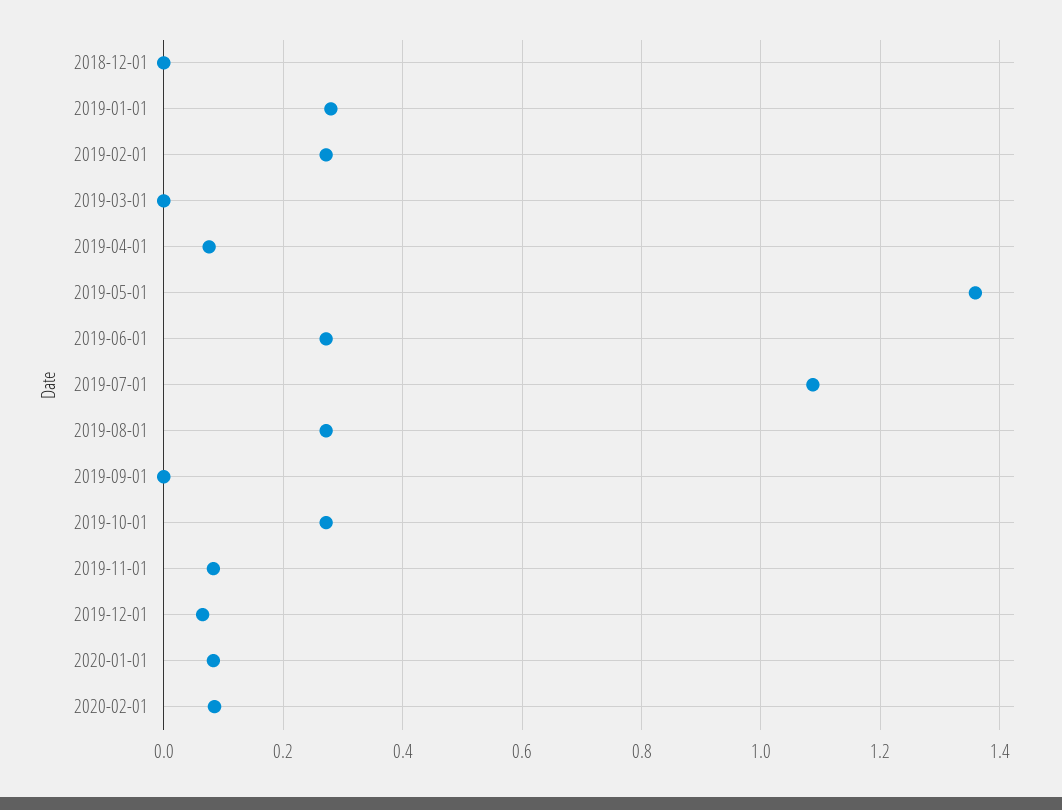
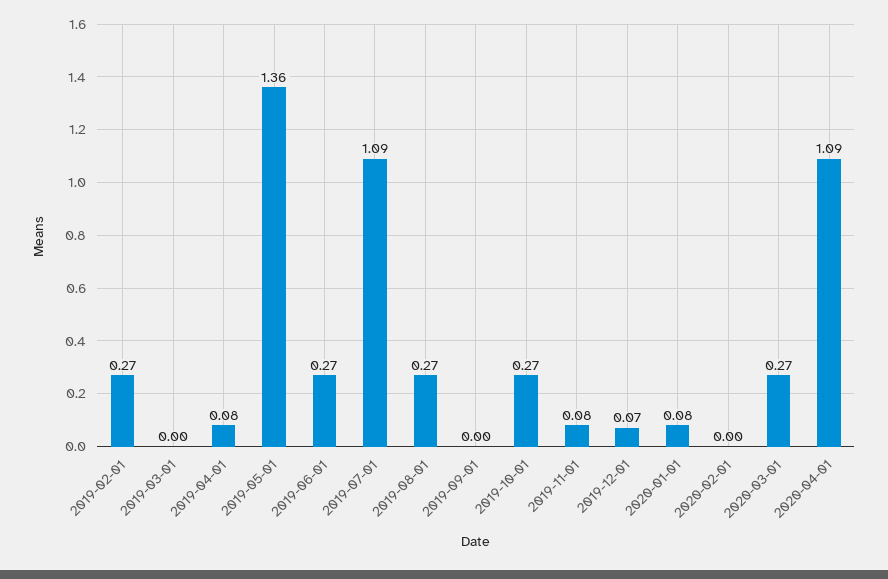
2018-12-01: 0 -> none
2019-01-01: 0.28 -> none
2020-02-01: 0.08 -> 0
2020-03-01: none -> 0.27
2020-04-01: none -> 1.09

